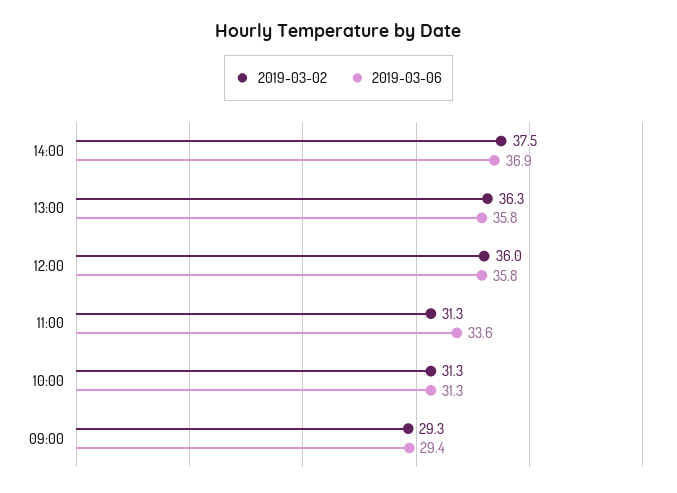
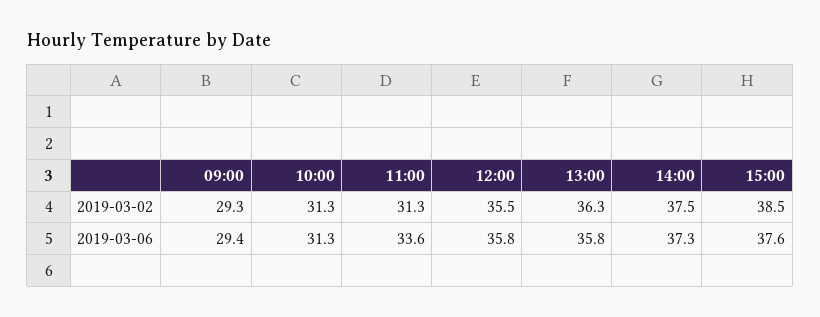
2019-03-06, 14:00: 36.9 -> 37.3
2019-03-02, 12:00: 36 -> 35.5
2019-03-02, 15:00: none -> 38.5
2019-03-06, 15:00: none -> 37.6

